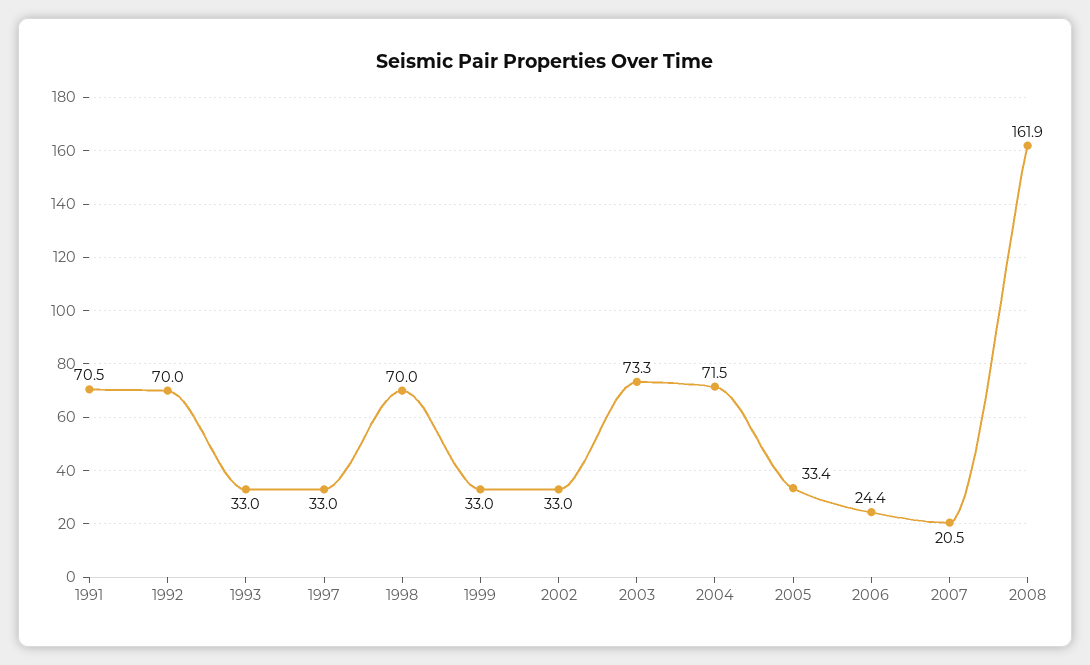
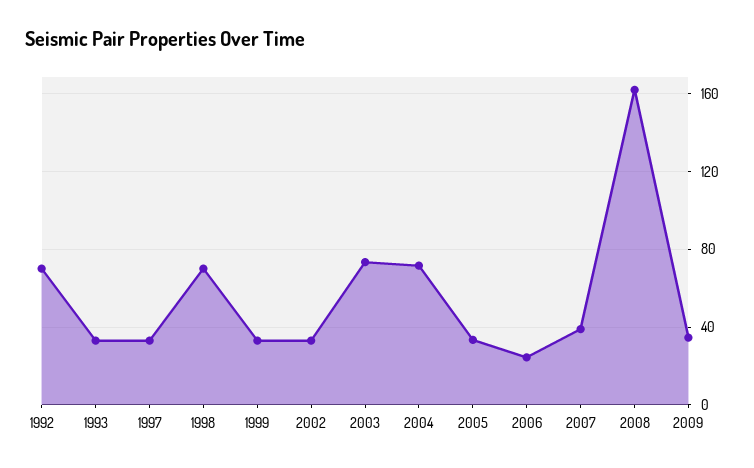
1991: 70.5 -> none
2007: 20.5 -> 40
2009: none -> 35

